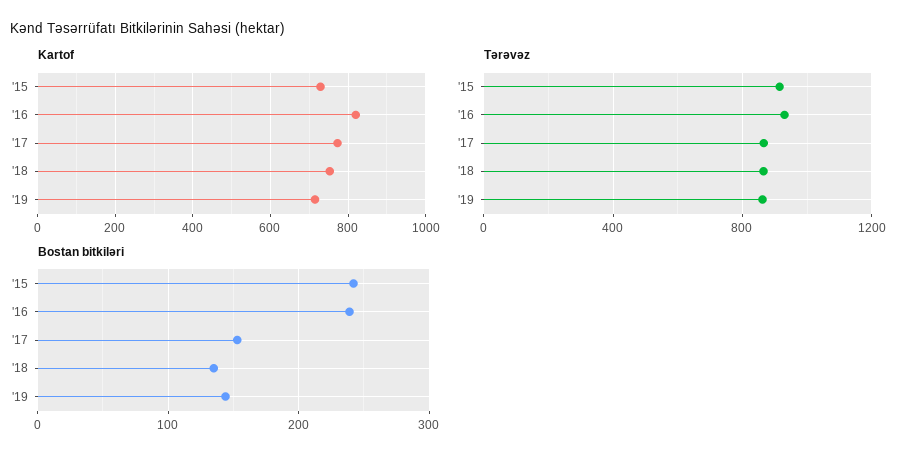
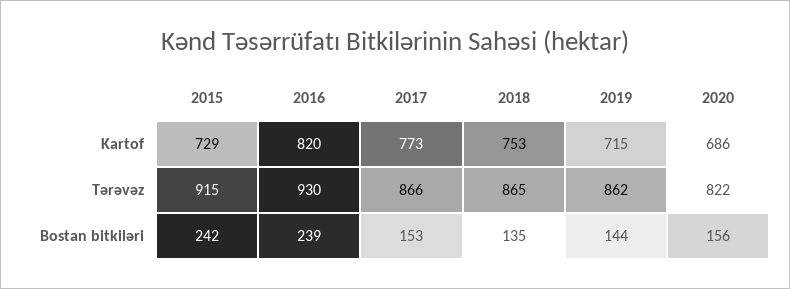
Kartof, 2020: none -> 686
Tərəvəz, 2020: none -> 822
Bostan bitkiləri, 2020: none -> 156

